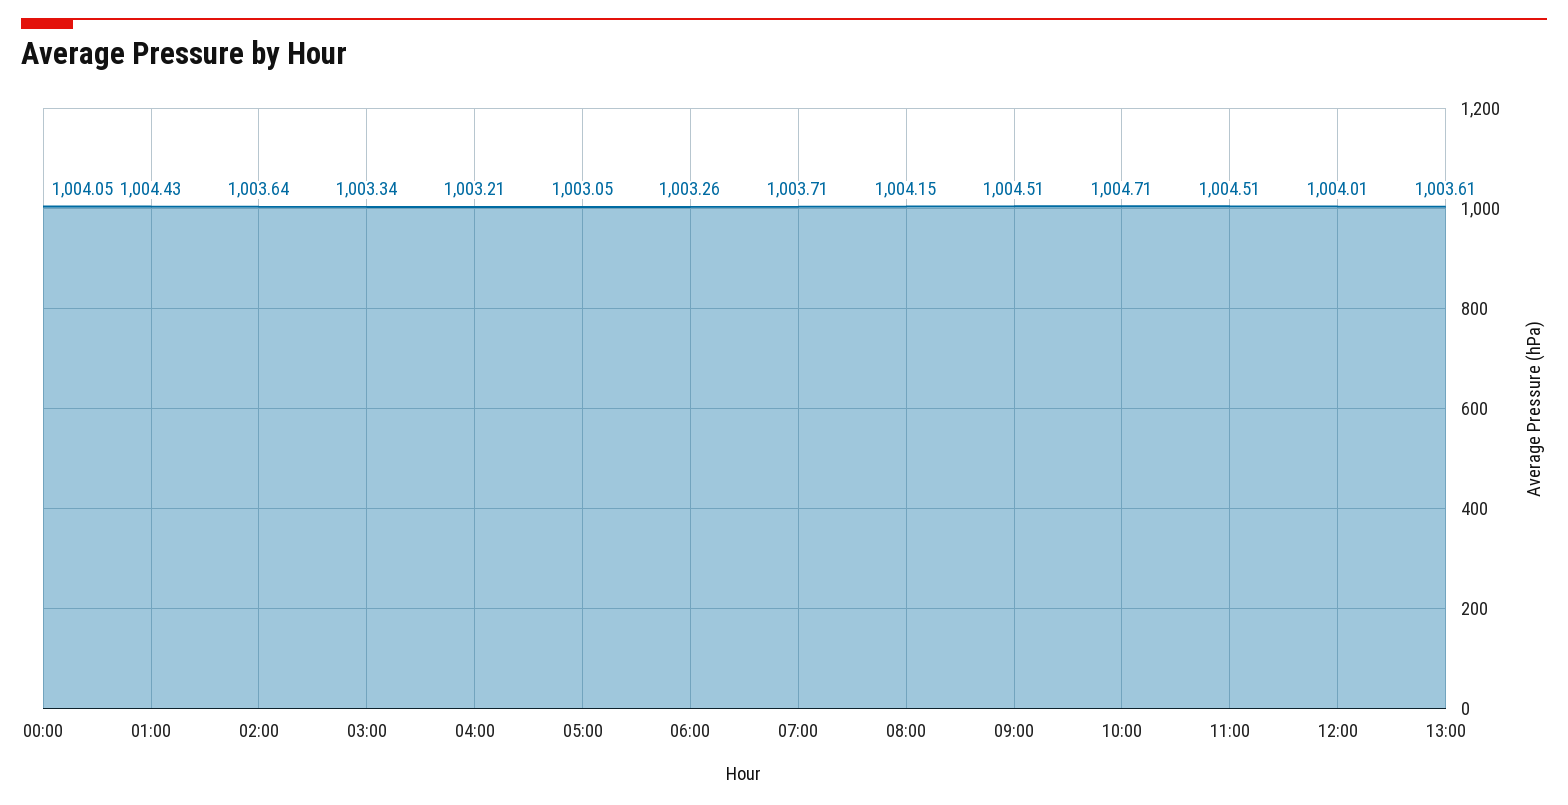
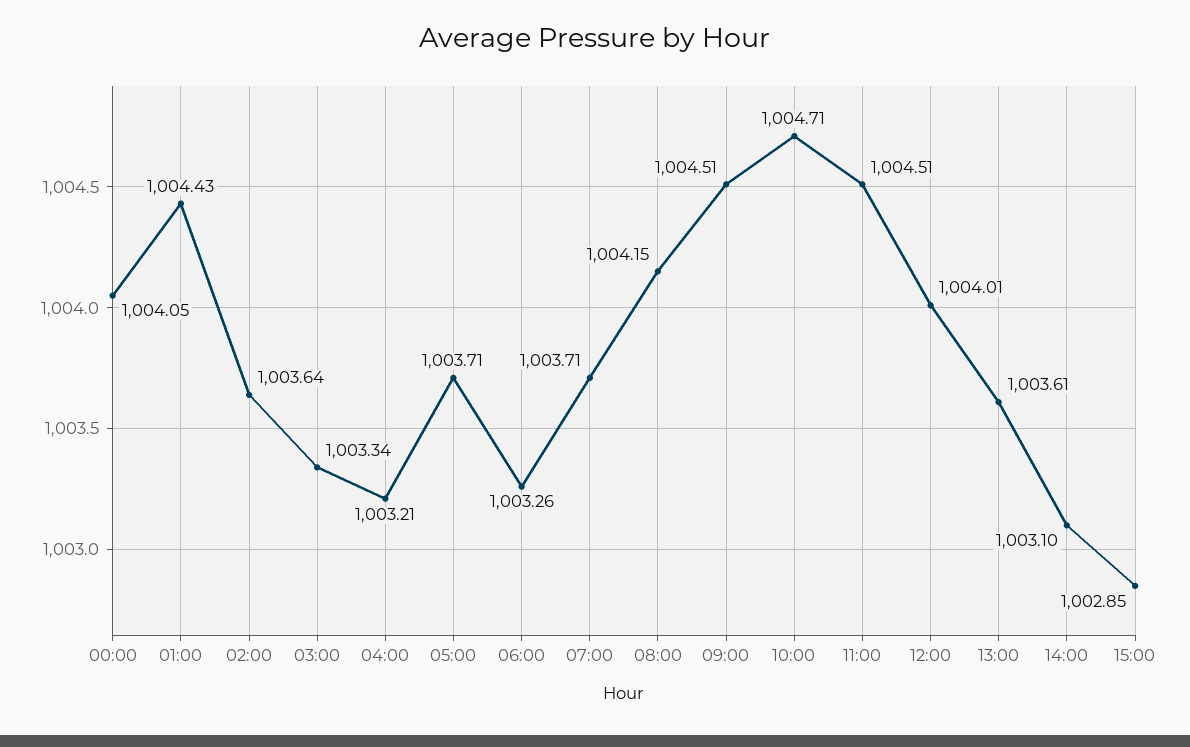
05:00: 1003.05 -> 1003.71
14:00: none -> 1003.1
15:00: none -> 1002.85

